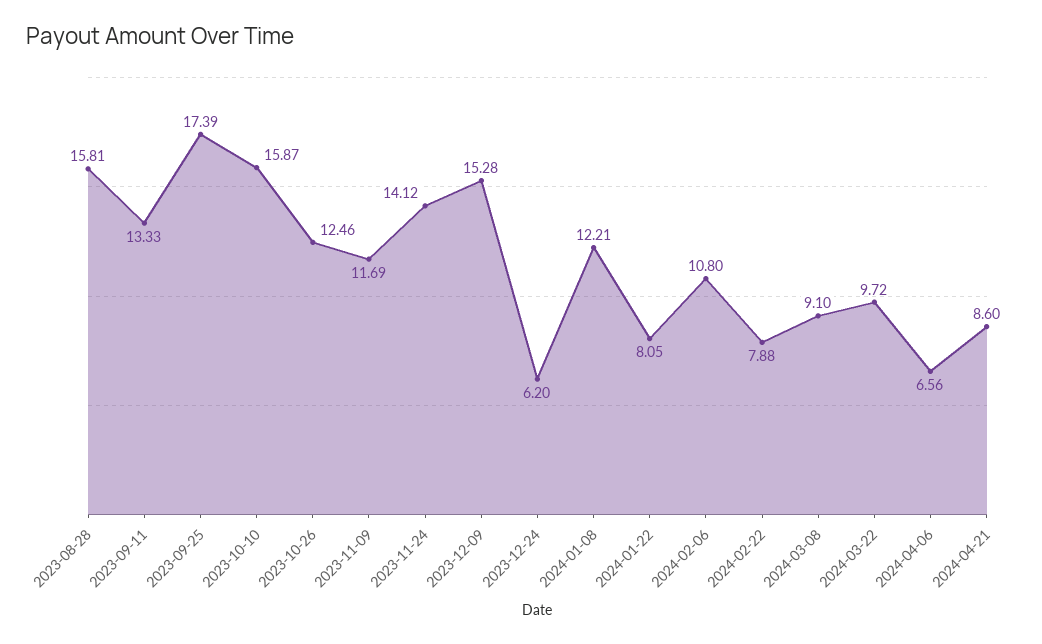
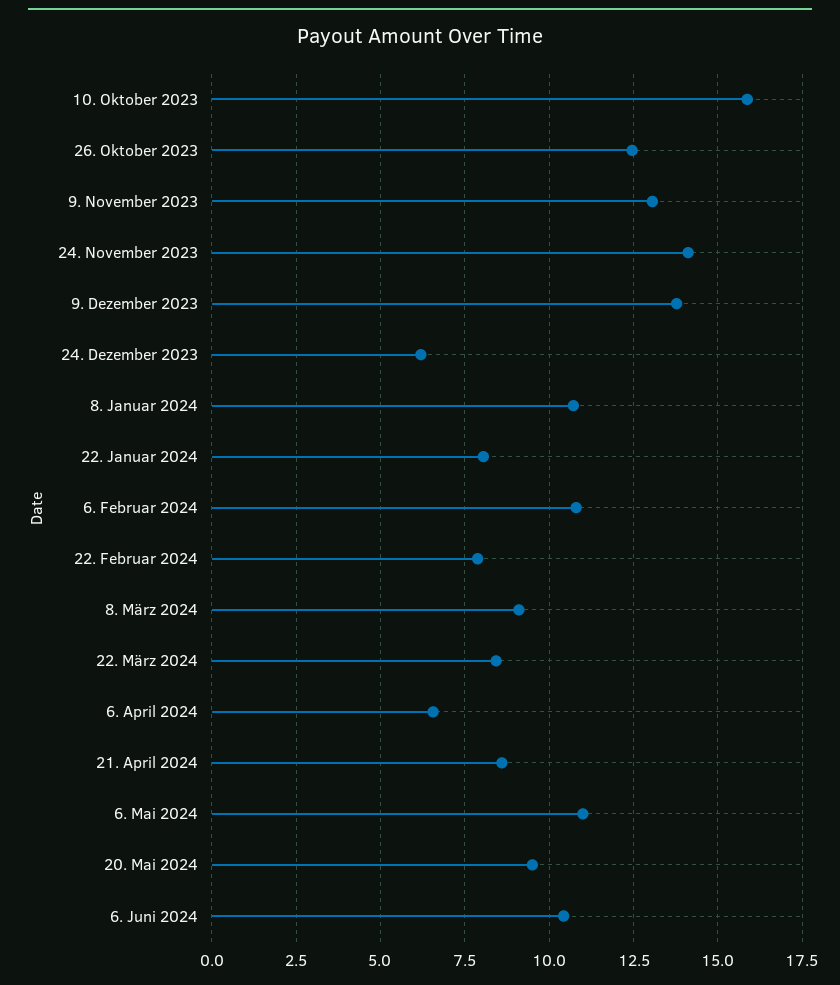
2023-08-28: 15.81 -> none
2023-09-11: 13.33 -> none
2023-09-25: 17.39 -> none
2023-11-09: 11.69 -> 13
2023-12-09: 15.28 -> 13.75
2024-01-08: 12.21 -> 10.75
2024-03-22: 9.72 -> 8.5
6. Mai 2024: none -> 11
20. Mai 2024: none -> 9.5
6. Juni 2024: none -> 10.5

